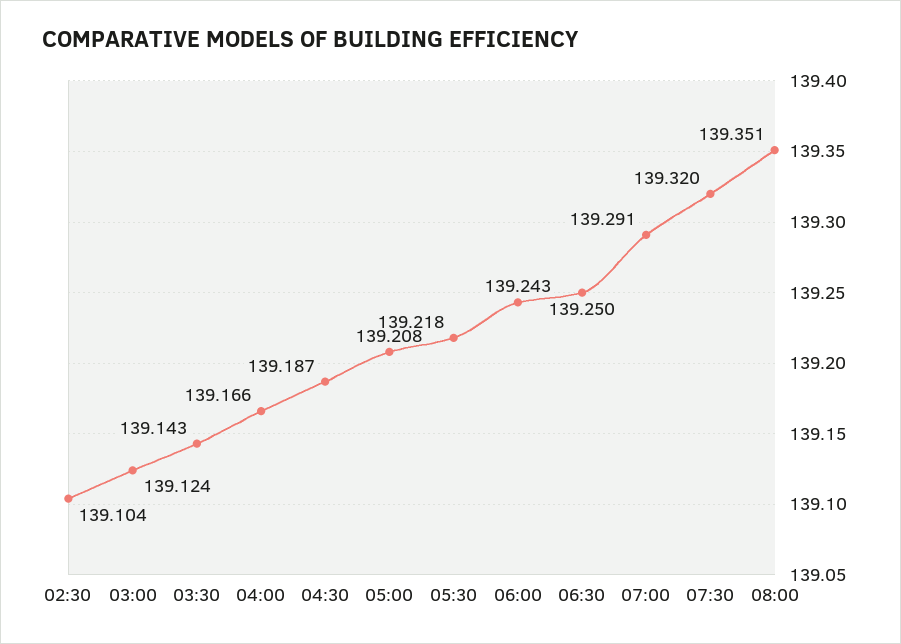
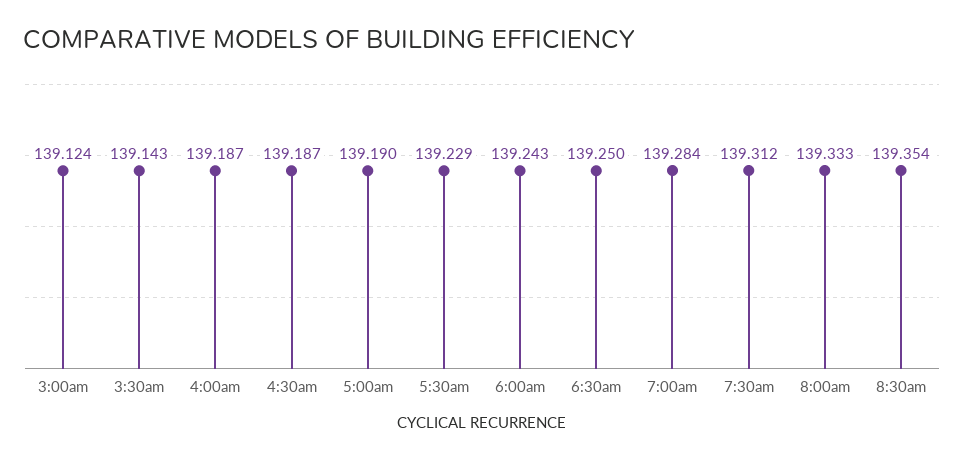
02:30: 139.104 -> none
04:00: 139.166 -> 139.187
05:00: 139.208 -> 139.19
05:30: 139.218 -> 139.229
07:00: 139.291 -> 139.284
07:30: 139.32 -> 139.312
08:00: 139.351 -> 139.333
8:30am: none -> 139.354

